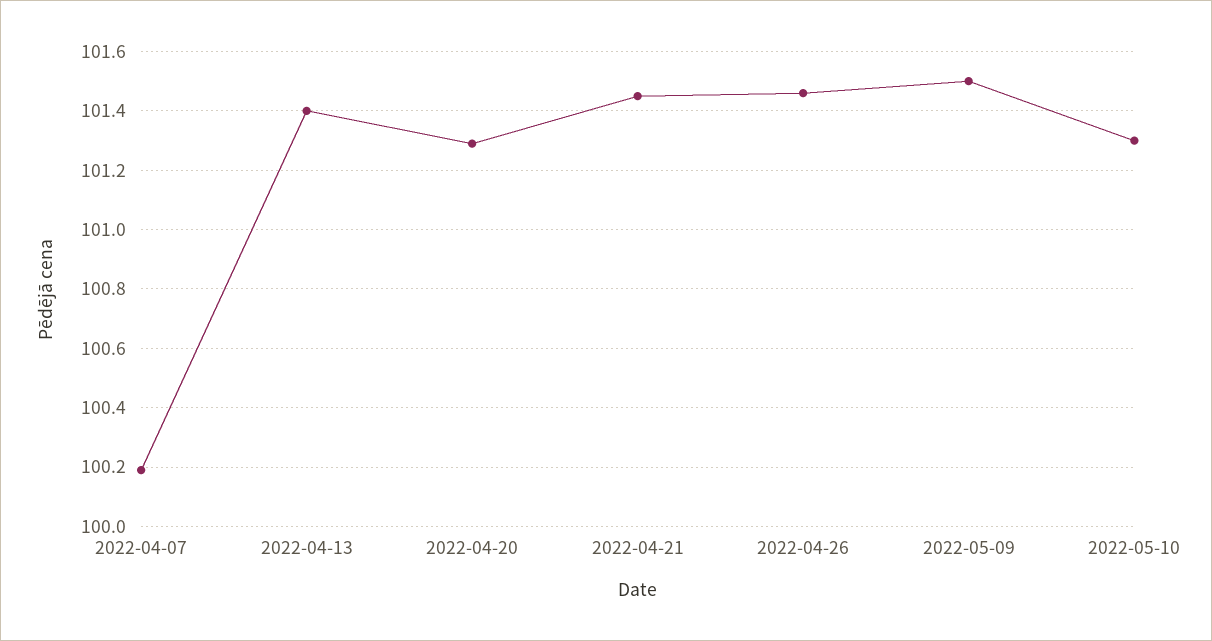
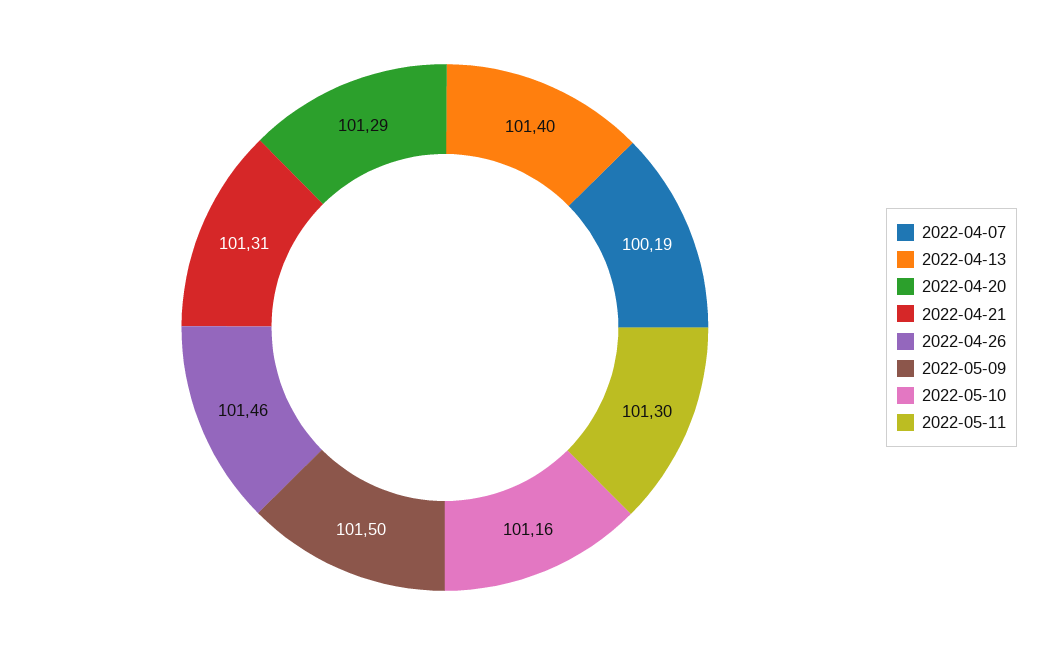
2022-04-21: 101.45 -> 101.31
2022-05-10: 101.3 -> 101.16
2022-05-11: none -> 101.3

